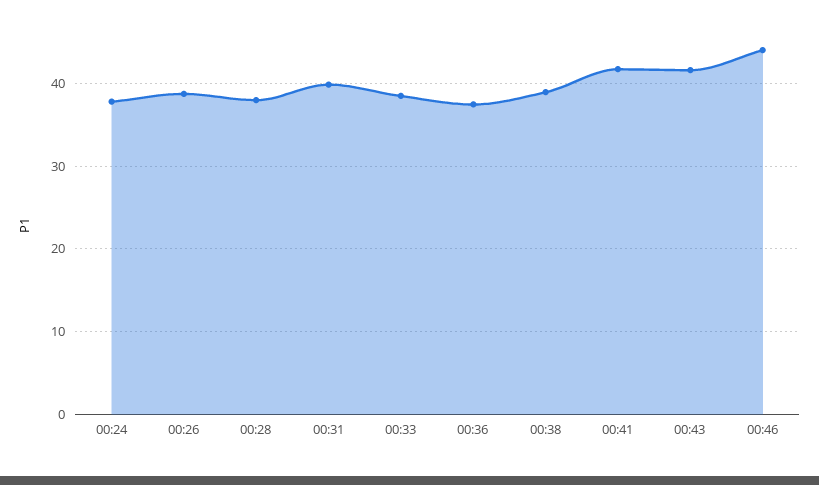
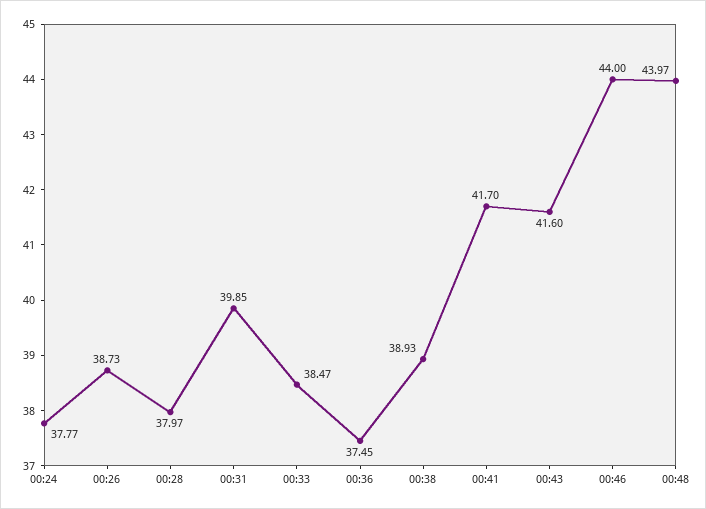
00:48: none -> 43.97

